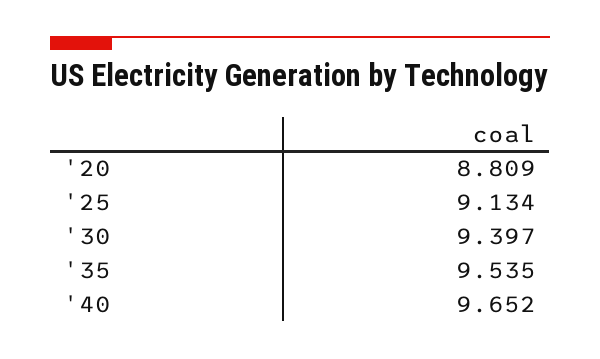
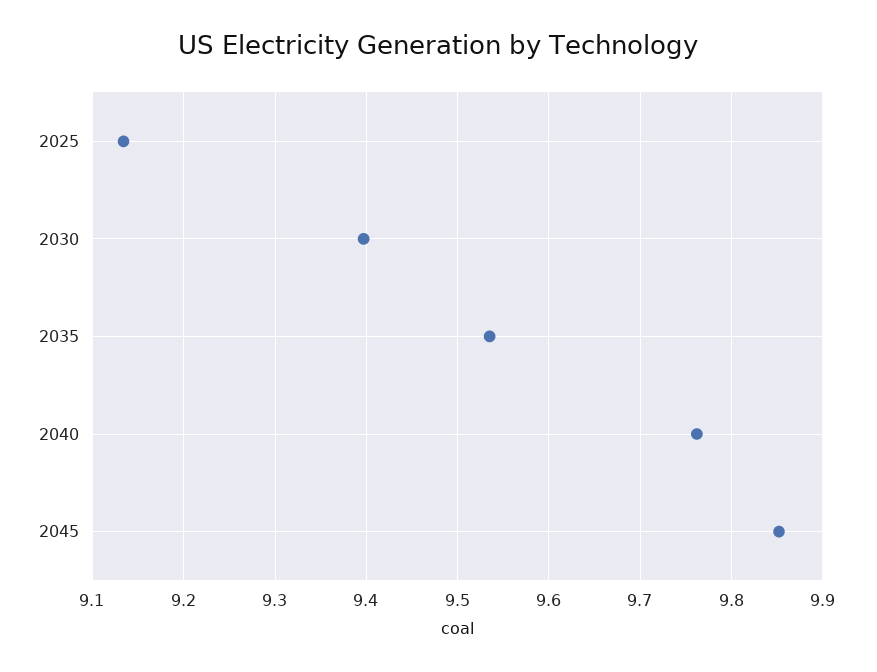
'20: 8.809 -> none
'40: 9.652 -> 9.76
2045: none -> 9.85

